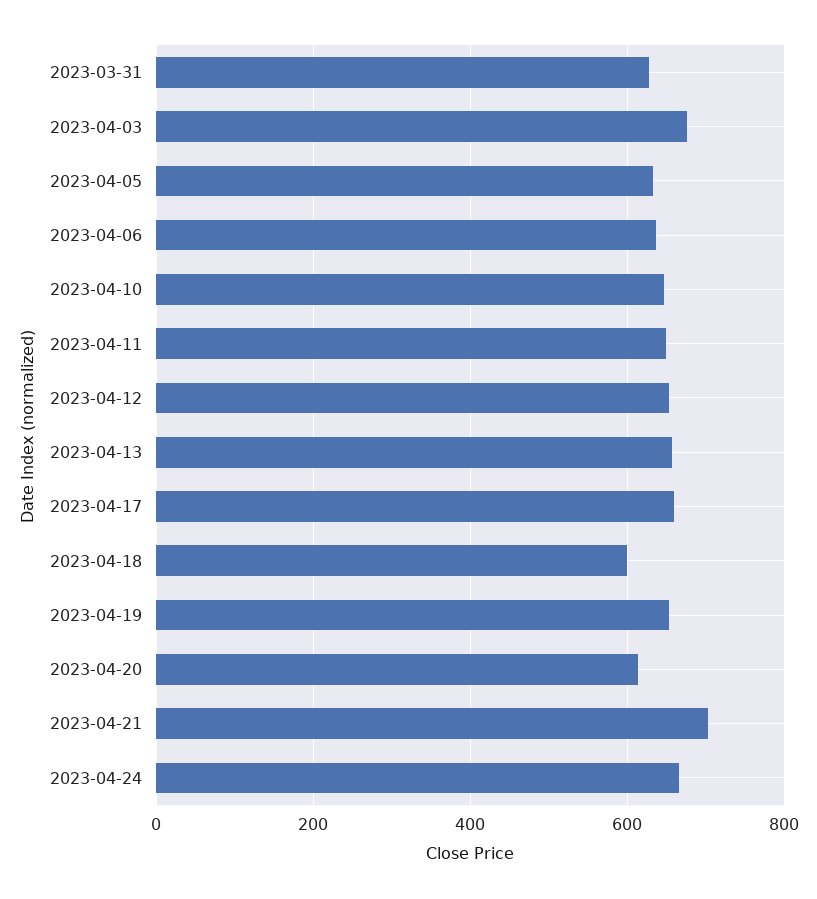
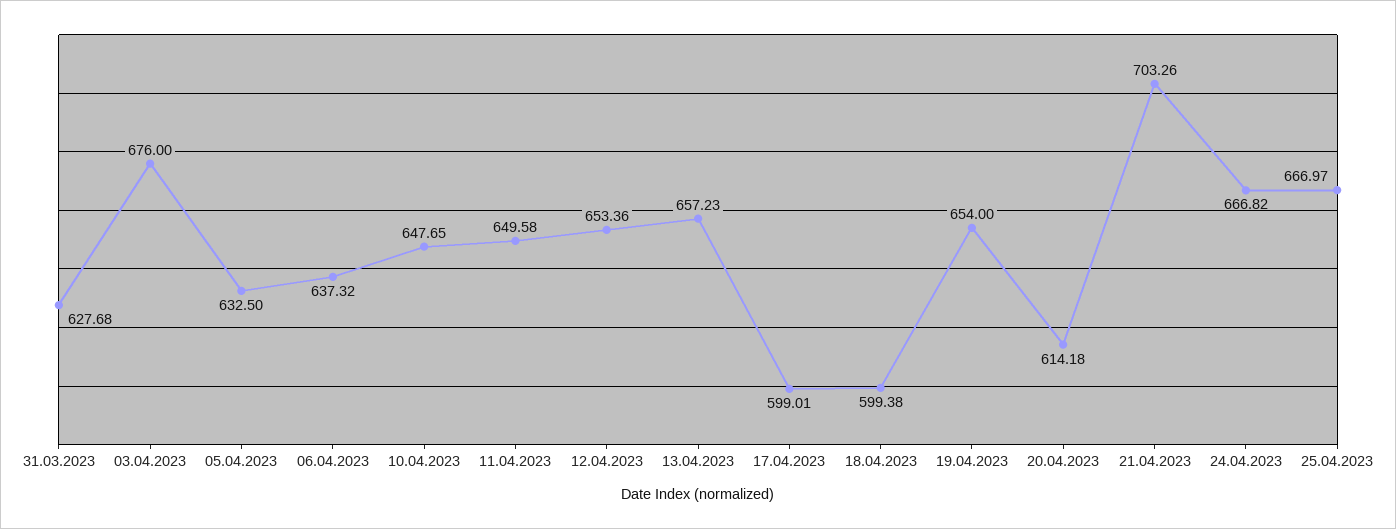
2023-04-17: 660 -> 599.01
25.04.2023: none -> 666.97

